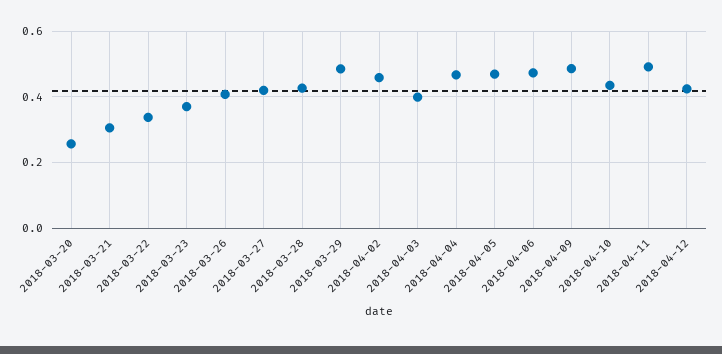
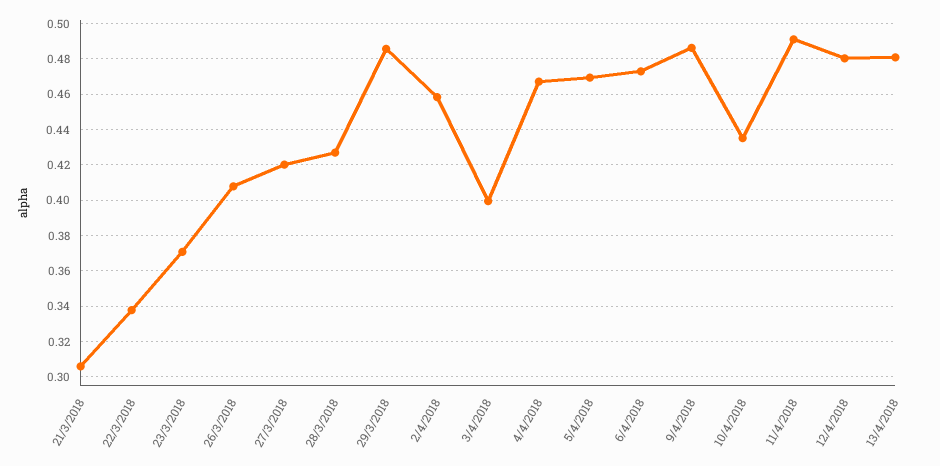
2018-03-20: 0.26 -> none
2018-04-12: 0.42 -> 0.48
13/4/2018: none -> 0.48

